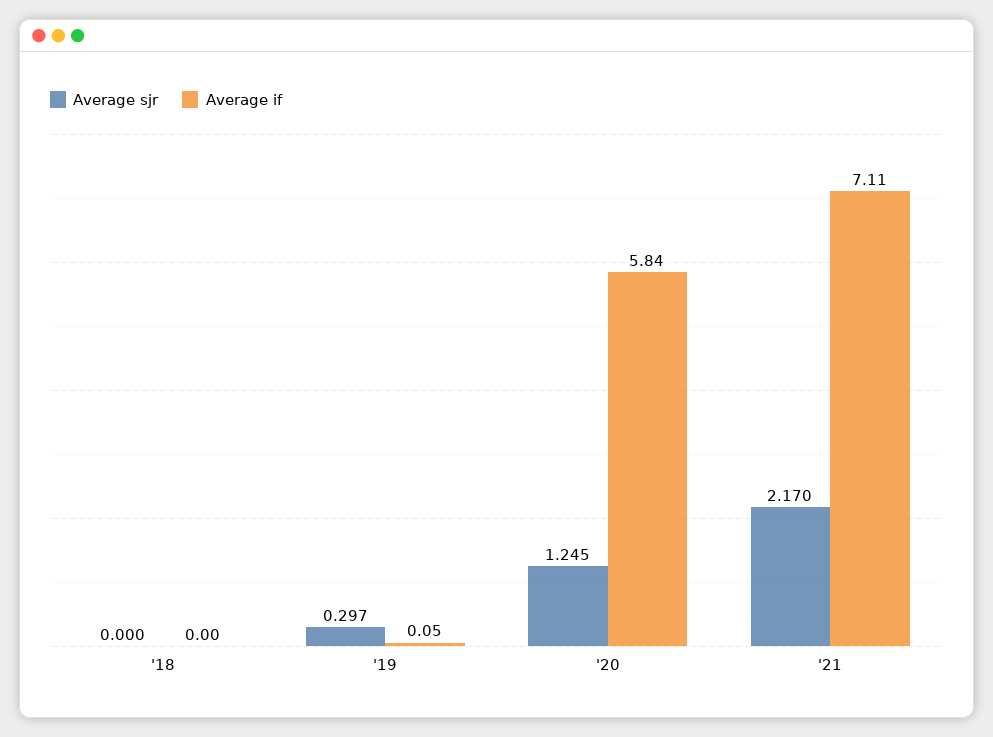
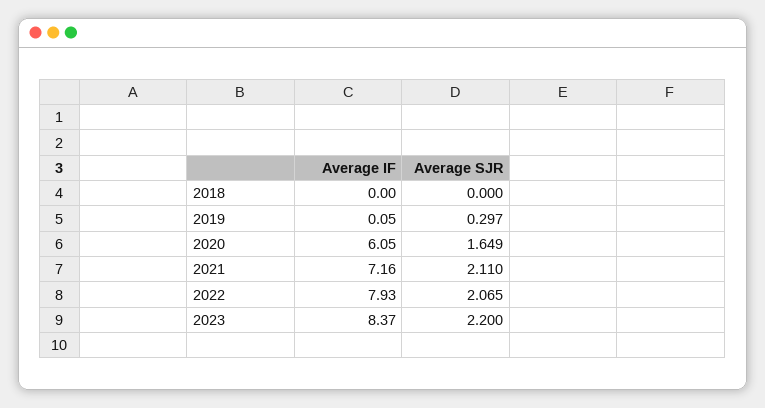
Average sjr, '20: 1.245 -> 1.649
Average if, '20: 5.84 -> 6.05
Average sjr, '21: 2.17 -> 2.11
Average if, '21: 7.11 -> 7.16
Average if, 2022: none -> 7.93
Average sjr, 2022: none -> 2.065
Average if, 2023: none -> 8.37
Average sjr, 2023: none -> 2.2

